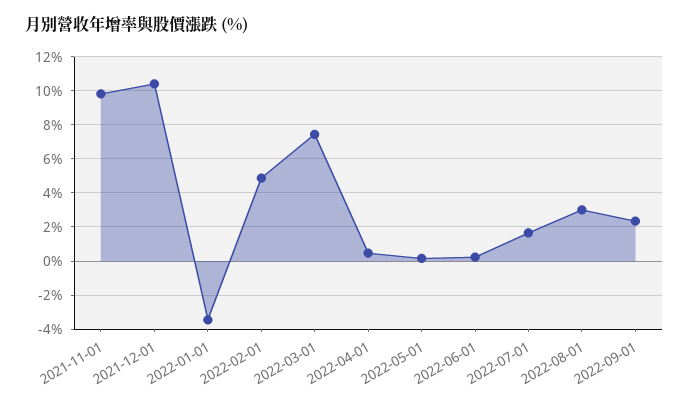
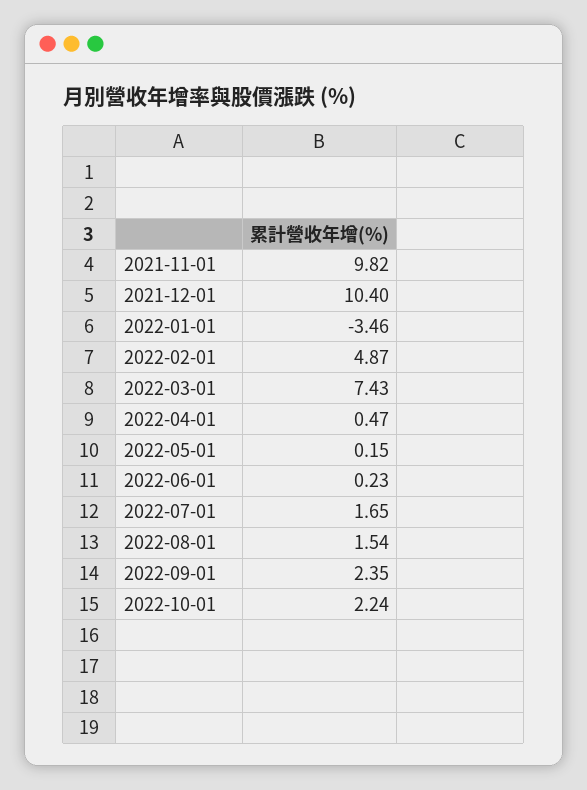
2022-08-01: 3 -> 1.54
2022-10-01: none -> 2.24

